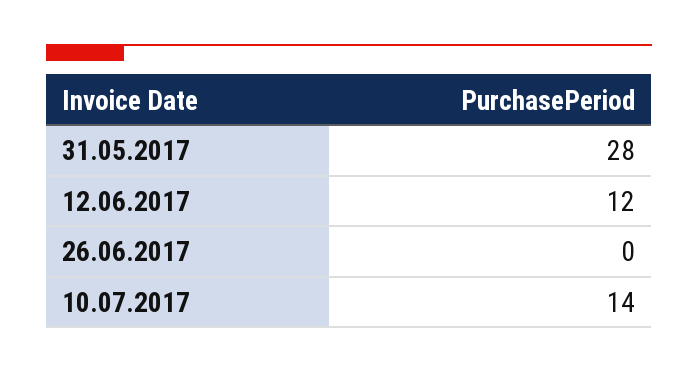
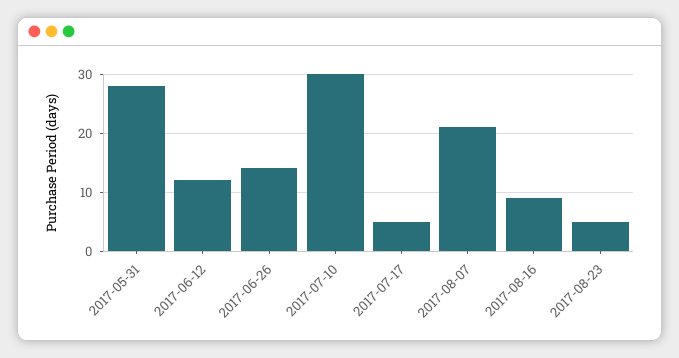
26.06.2017: 0 -> 15
10.07.2017: 14 -> 30
2017-07-17: none -> 5
2017-08-07: none -> 20
2017-08-16: none -> 10
2017-08-23: none -> 5

